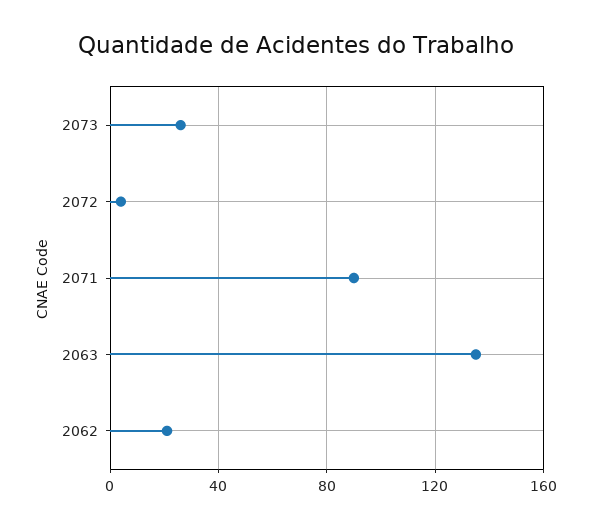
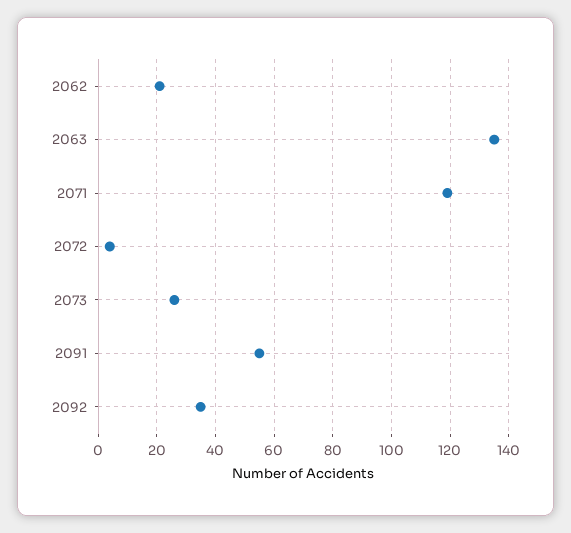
2071: 90 -> 120
2091: none -> 55
2092: none -> 35

